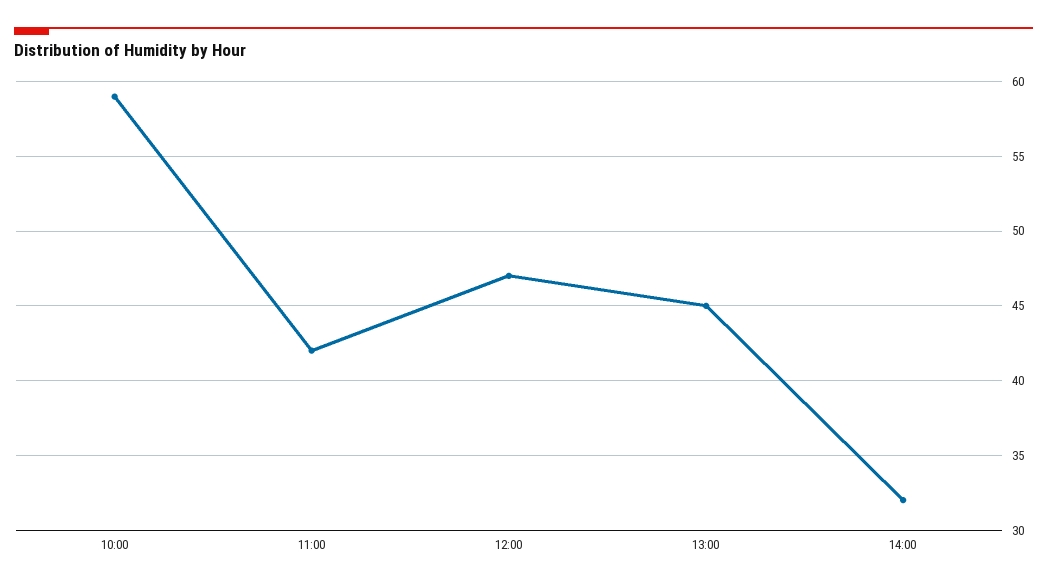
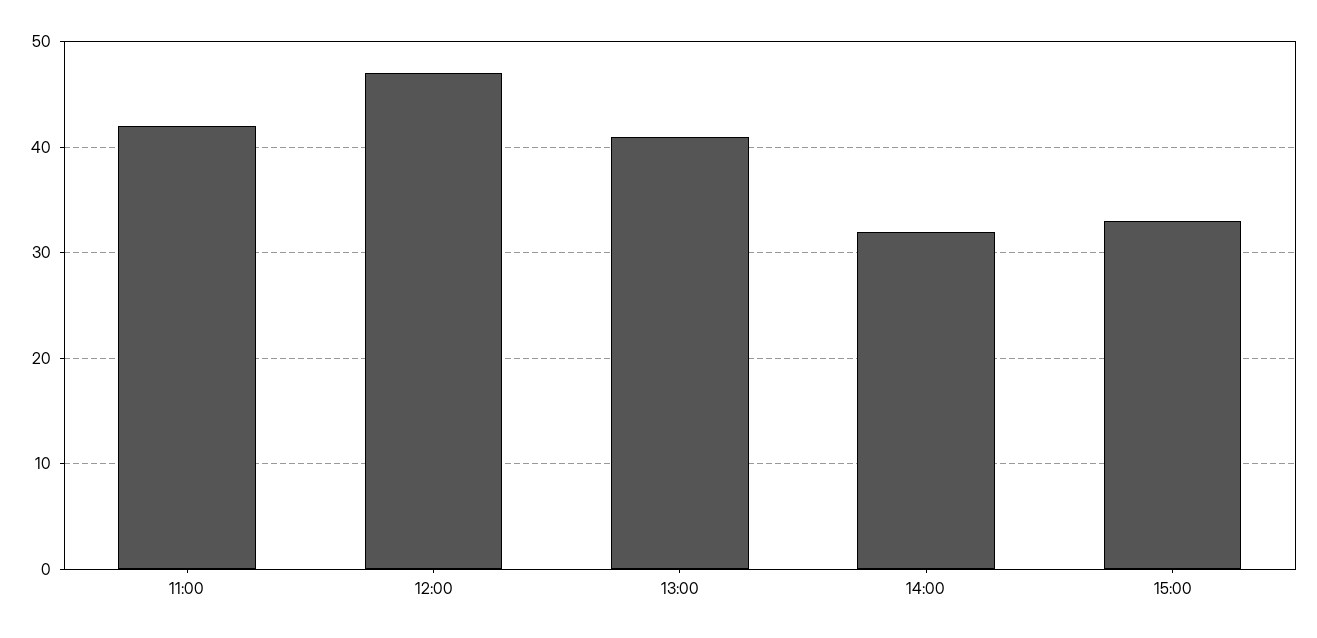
10:00: 59 -> none
13:00: 45 -> 41
15:00: none -> 33

